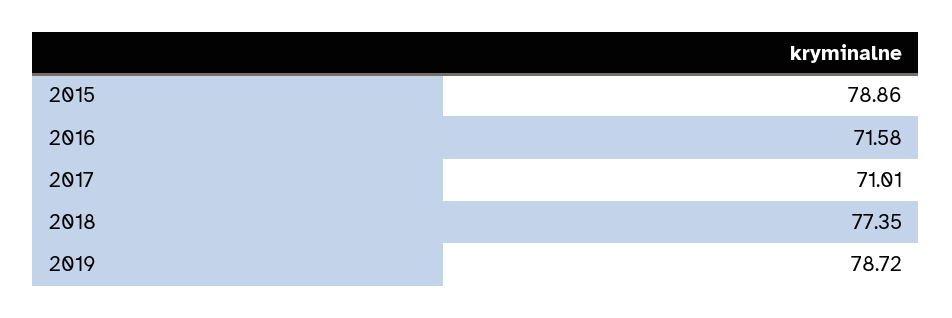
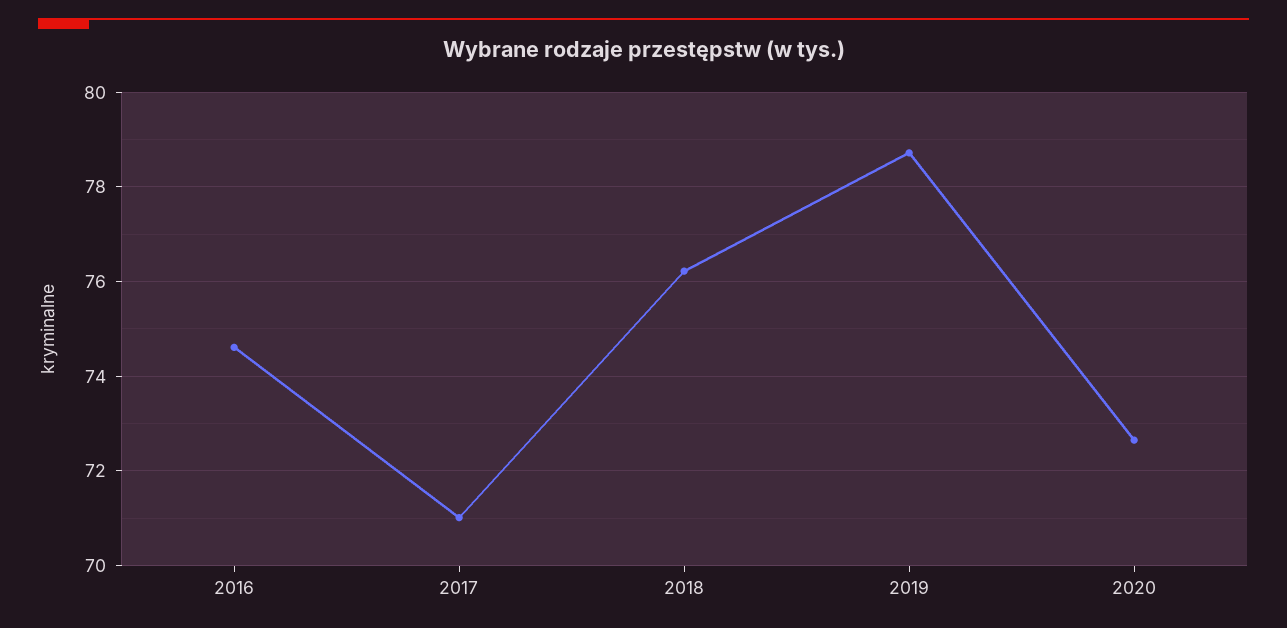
2015: 78.86 -> none
2016: 71.58 -> 74.6
2018: 77.35 -> 76.2
2020: none -> 72.6

